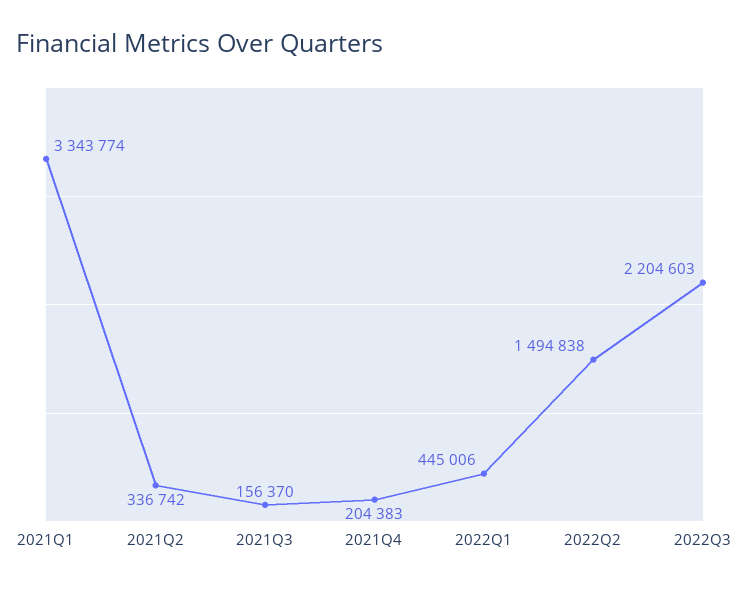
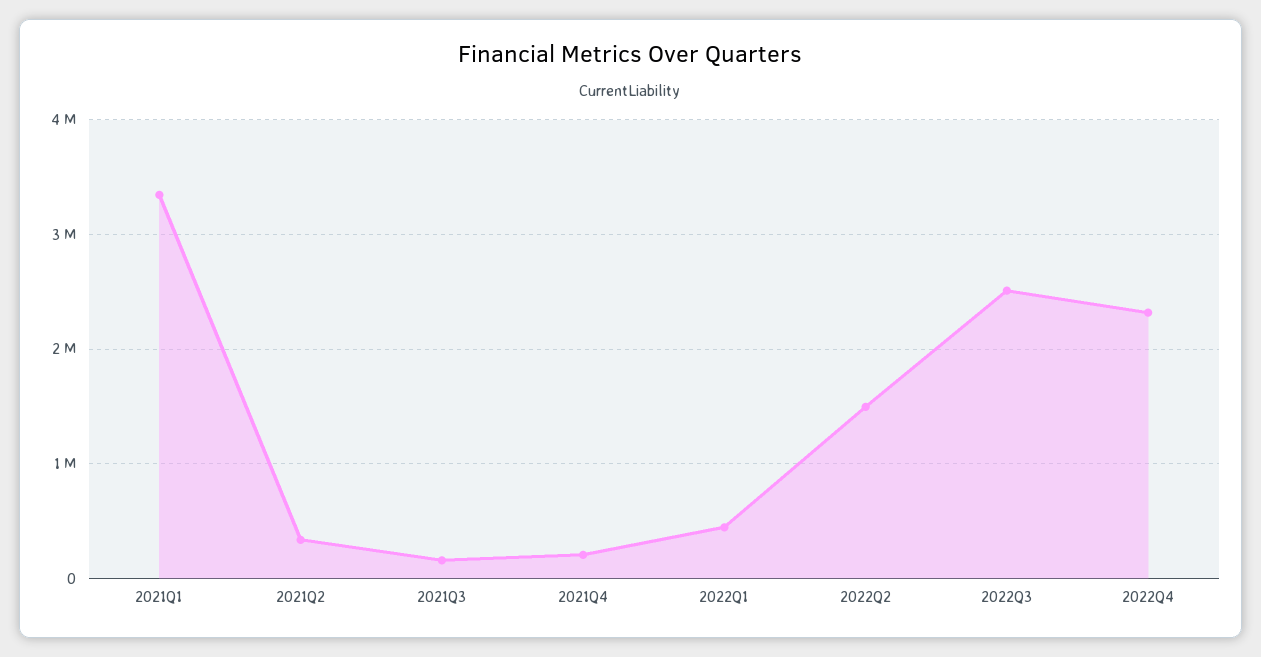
2022Q3: 2204603 -> 2500000
2022Q4: none -> 2300000

